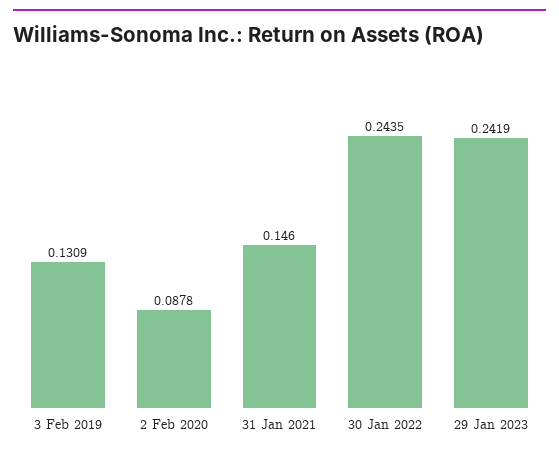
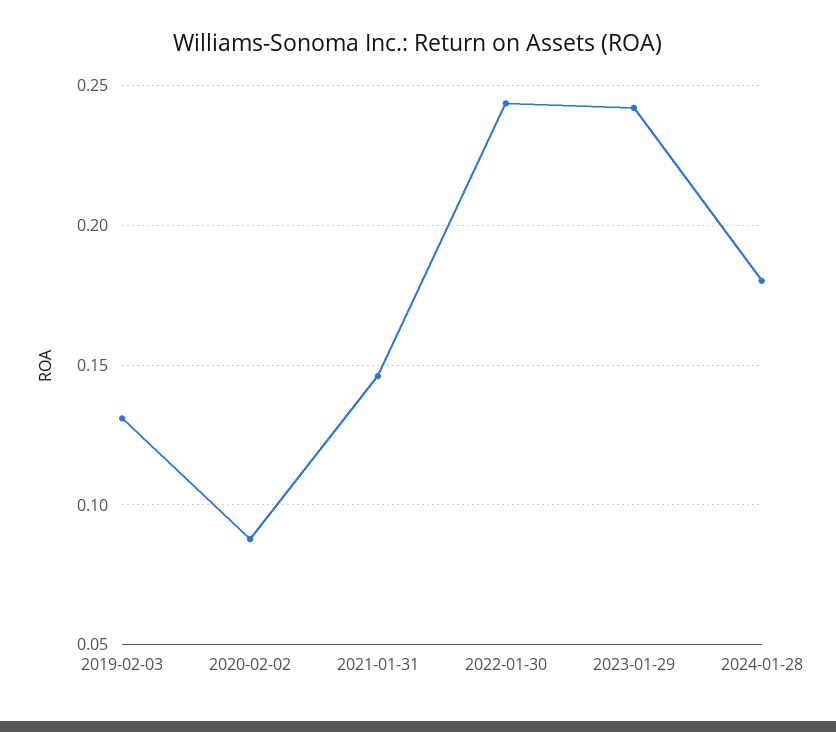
2024-01-28: none -> 0.18

